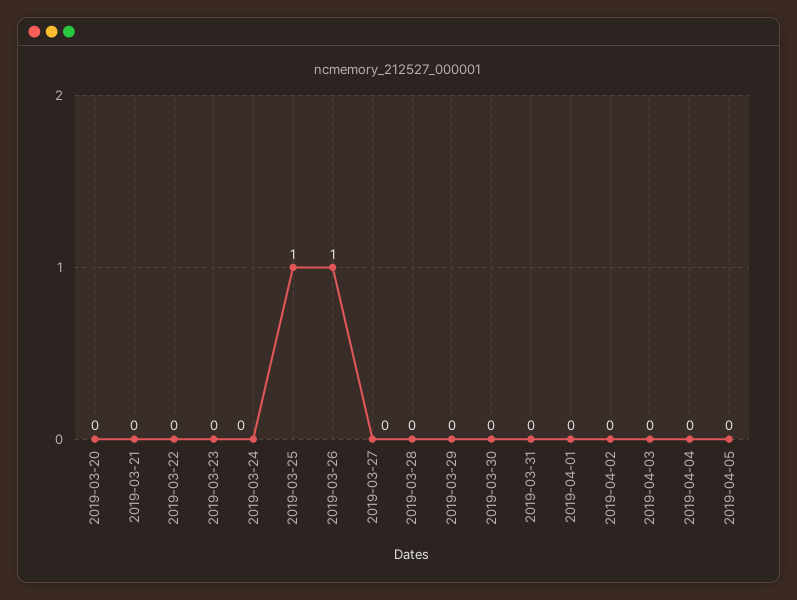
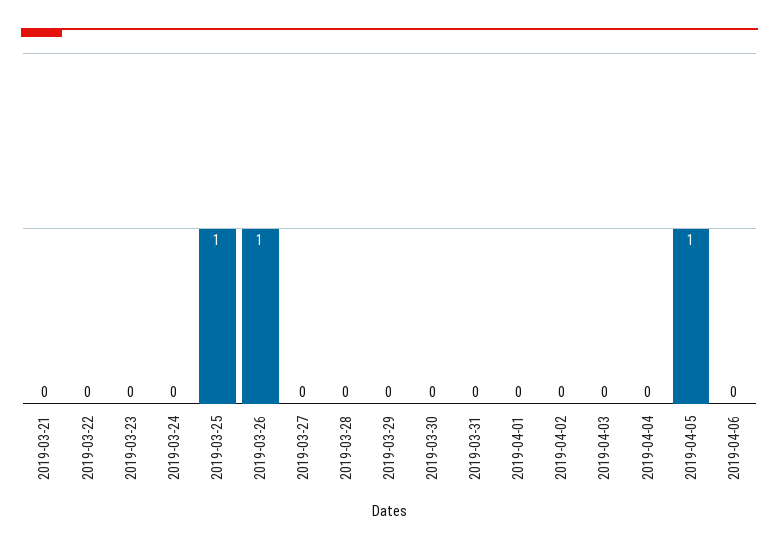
2019-03-20: 0 -> none
2019-04-05: 0 -> 1
2019-04-06: none -> 0

